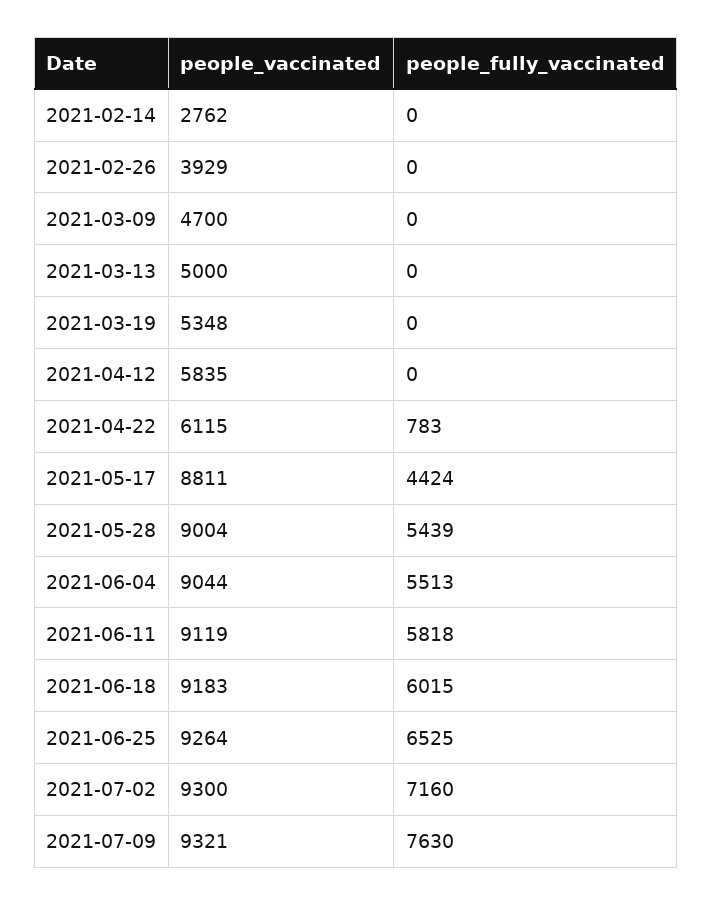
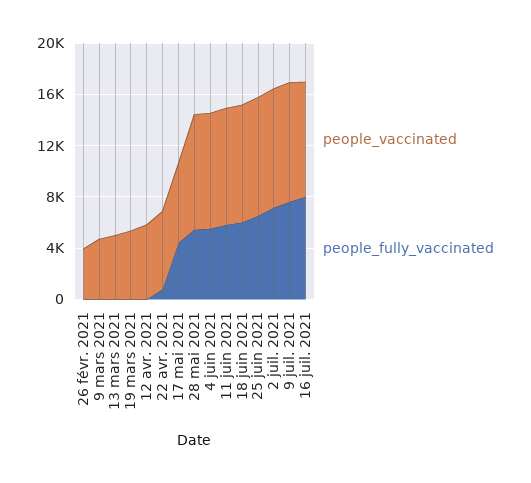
people_vaccinated, 2021-02-14: 2762 -> none
people_fully_vaccinated, 2021-02-14: 0 -> none
people_vaccinated, 2021-05-17: 8811 -> 6000
people_vaccinated, 16 juil. 2021: none -> 9000
people_fully_vaccinated, 16 juil. 2021: none -> 8000

